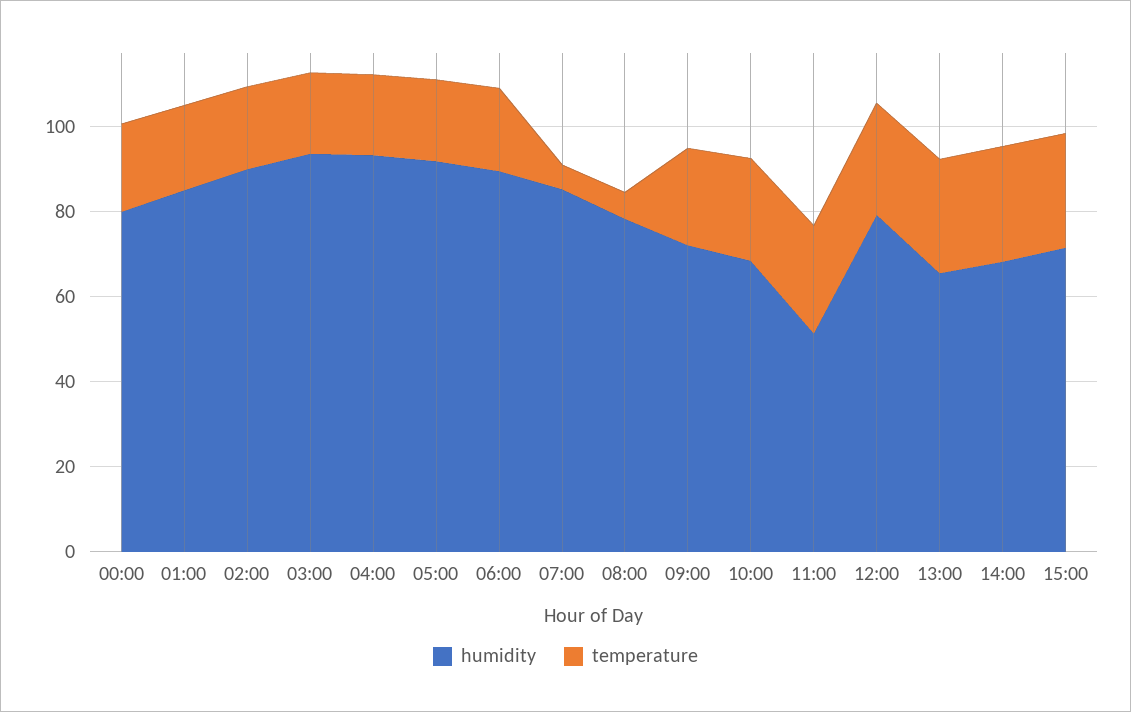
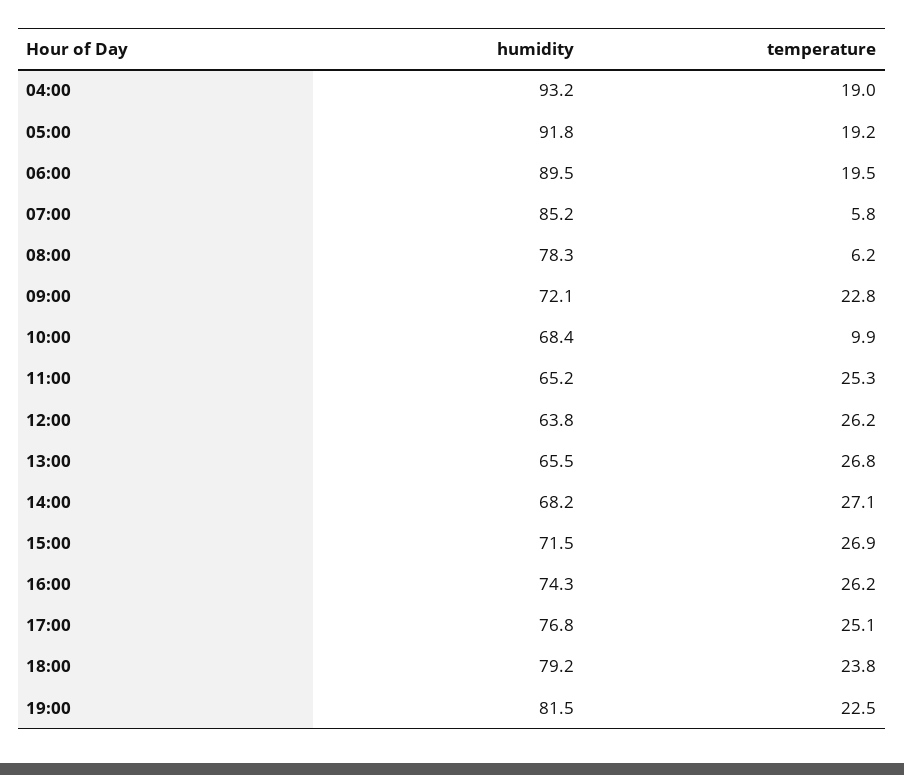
humidity, 00:00: 80 -> none
temperature, 00:00: 20 -> none
humidity, 01:00: 85 -> none
temperature, 01:00: 20 -> none
humidity, 02:00: 90 -> none
temperature, 02:00: 20 -> none
humidity, 03:00: 95 -> none
temperature, 03:00: 20 -> none
temperature, 10:00: 25 -> 9.9
humidity, 11:00: 50 -> 65.2
humidity, 12:00: 80 -> 63.8
humidity, 16:00: none -> 74.3
temperature, 16:00: none -> 26.2
humidity, 17:00: none -> 76.8
temperature, 17:00: none -> 25.1
humidity, 18:00: none -> 79.2
temperature, 18:00: none -> 23.8
humidity, 19:00: none -> 81.5
temperature, 19:00: none -> 22.5

